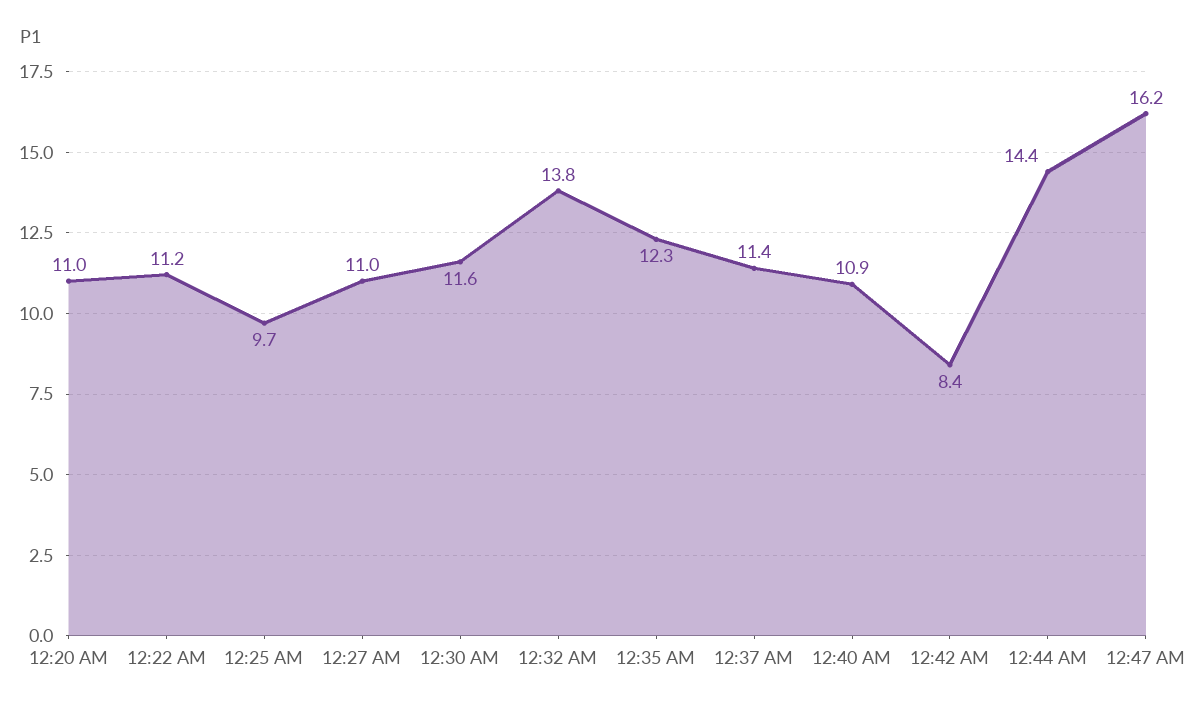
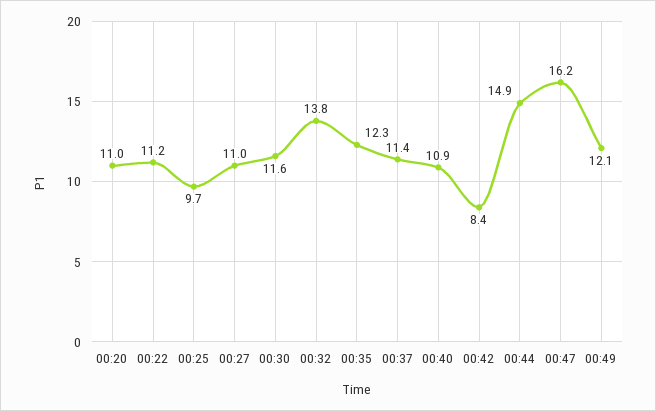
12:44 AM: 14.4 -> 14.9
00:49: none -> 12.1

